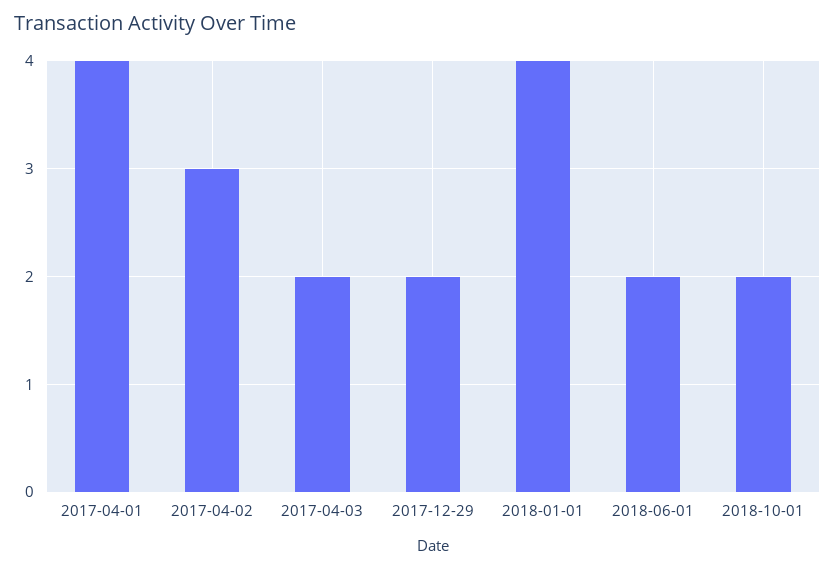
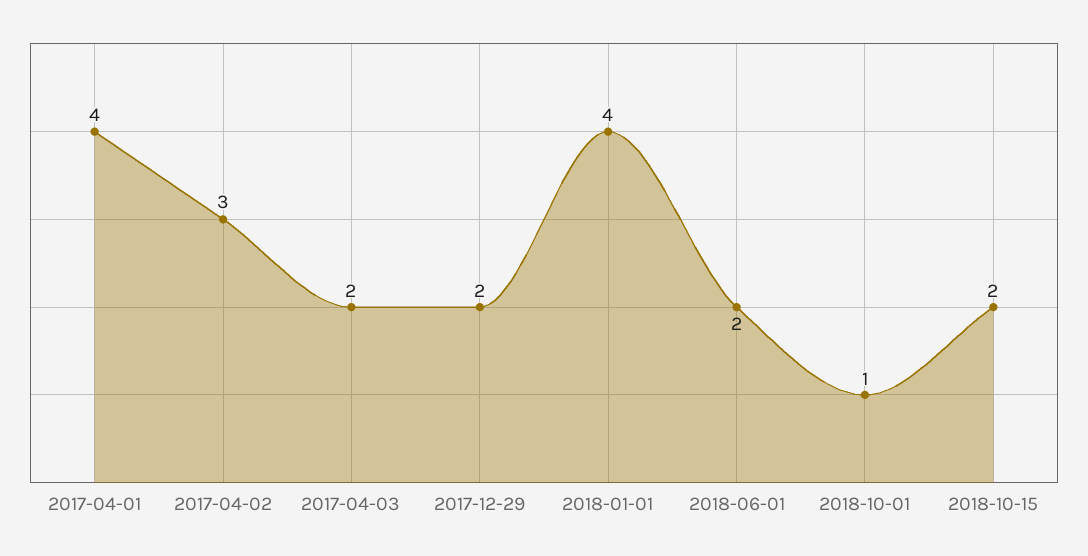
2018-10-01: 2 -> 1
2018-10-15: none -> 2

